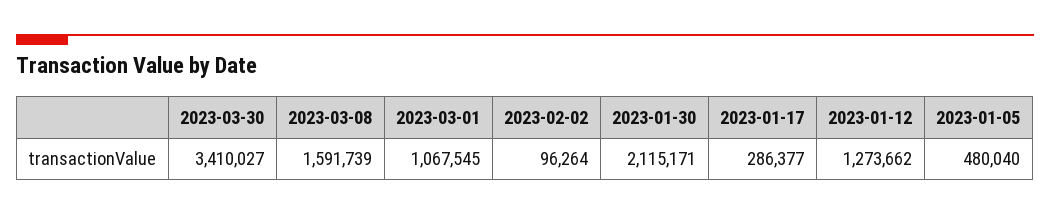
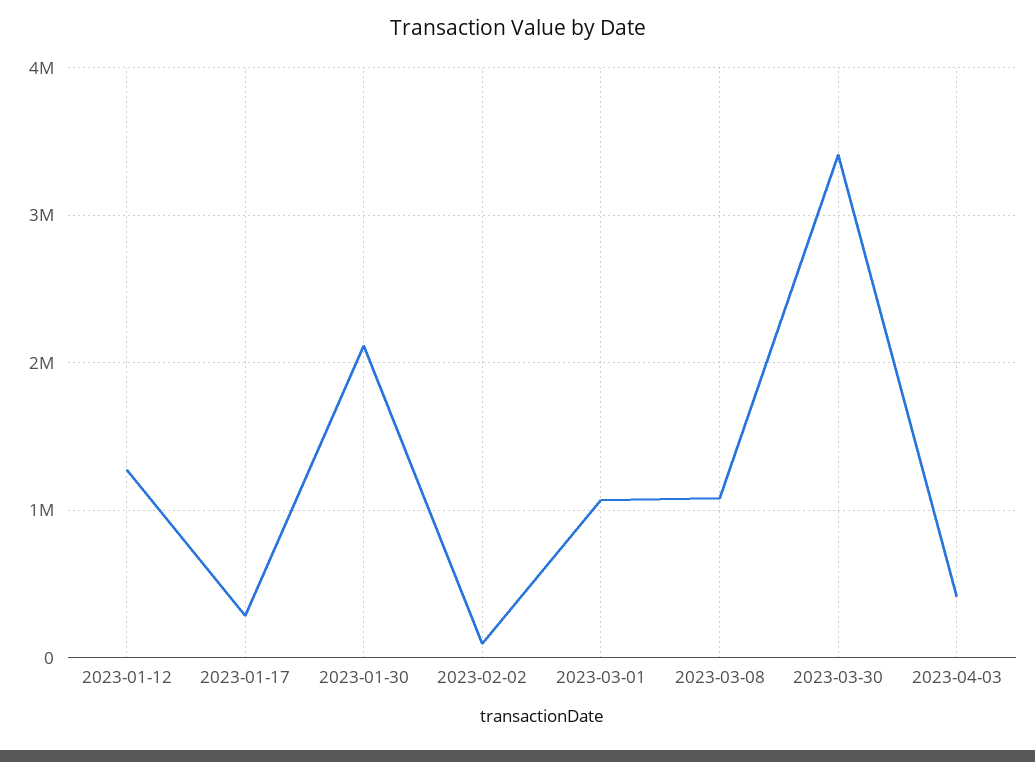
2023-03-08: 1591739 -> 1100000
2023-01-05: 480040 -> none
2023-04-03: none -> 400000

